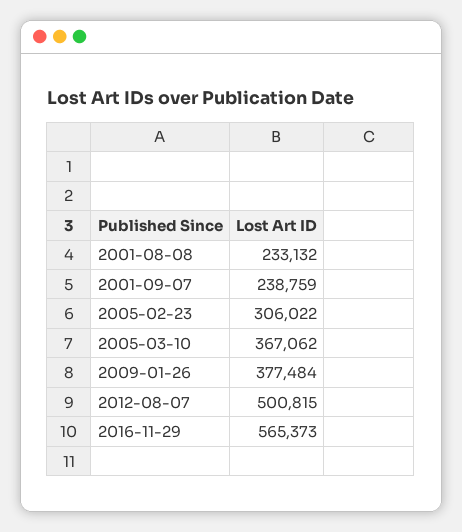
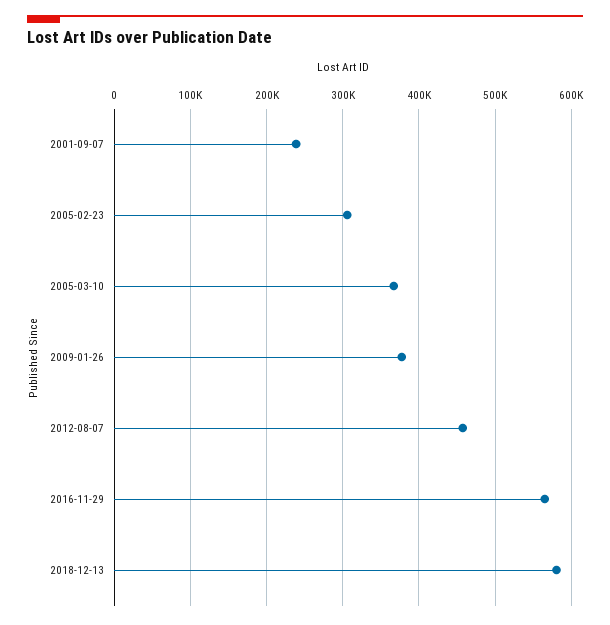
2001-08-08: 233132 -> none
2012-08-07: 500815 -> 460000
2018-12-13: none -> 580000

